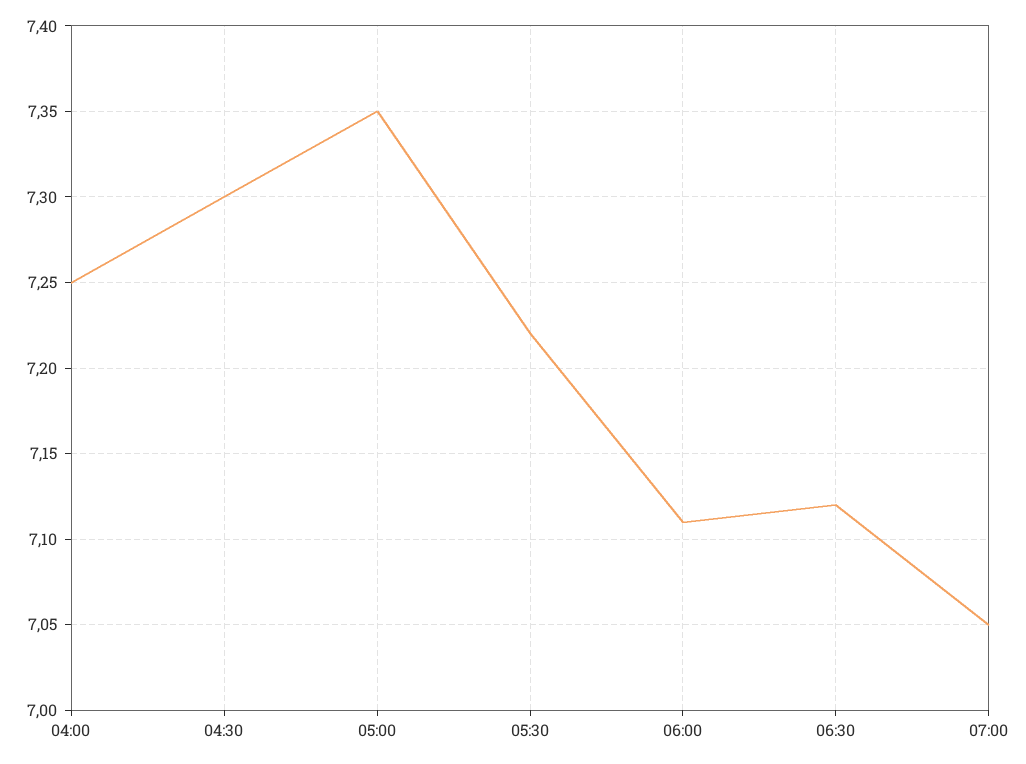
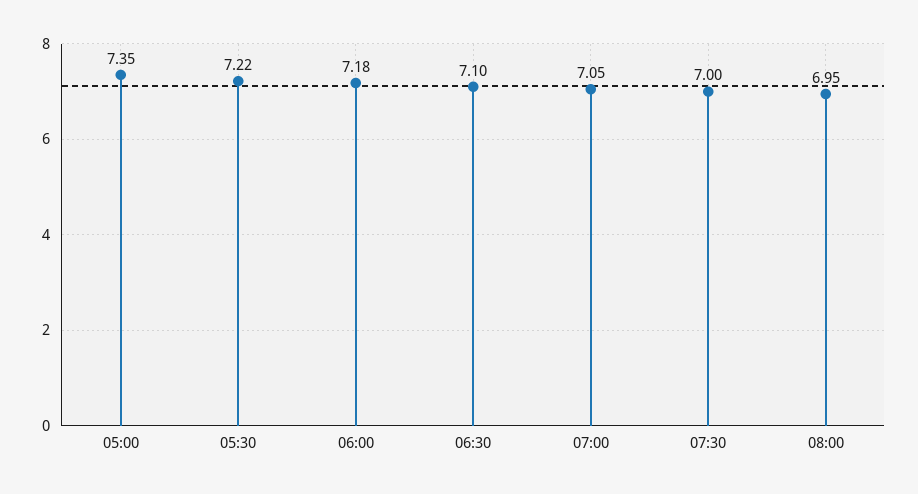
04:00: 7.25 -> none
04:30: 7.3 -> none
06:00: 7.11 -> 7.18
06:30: 7.12 -> 7.1
07:30: none -> 7
08:00: none -> 6.95

